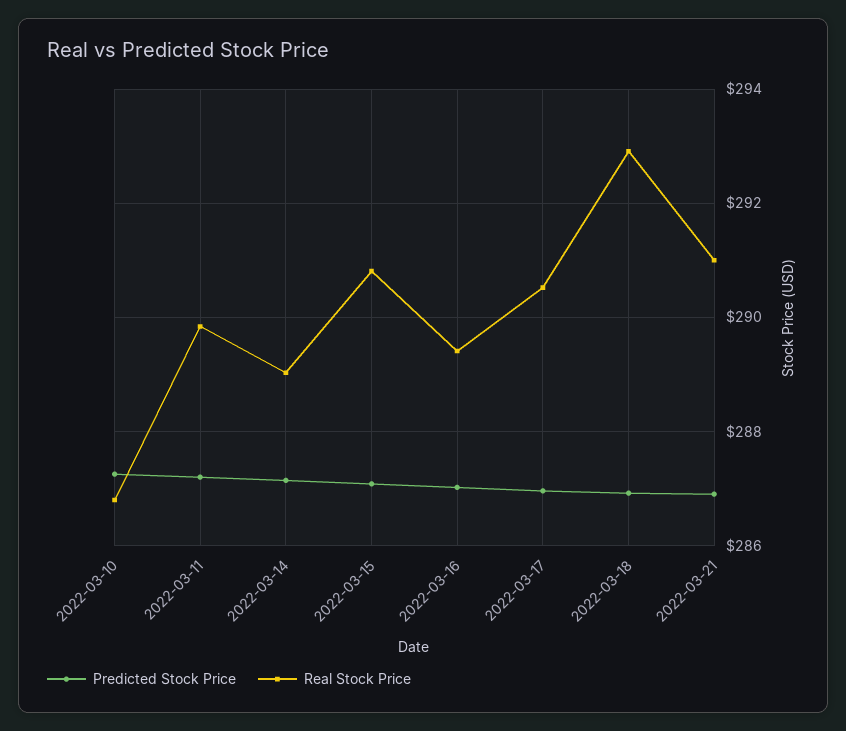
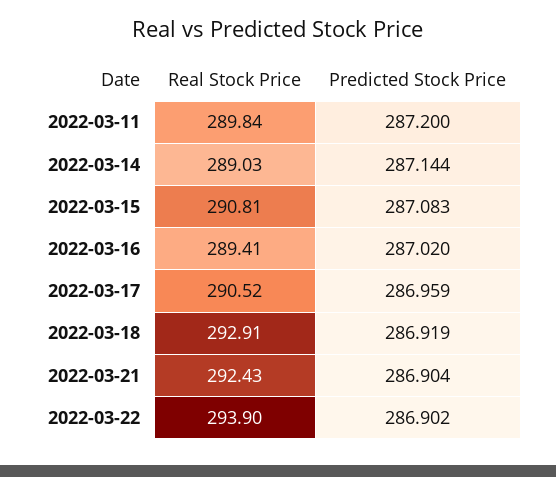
Predicted Stock Price, 2022-03-10: 287.2 -> none
Real Stock Price, 2022-03-10: 286.8 -> none
Real Stock Price, 2022-03-21: 291 -> 292.43
Real Stock Price, 2022-03-22: none -> 293.9
Predicted Stock Price, 2022-03-22: none -> 286.902

